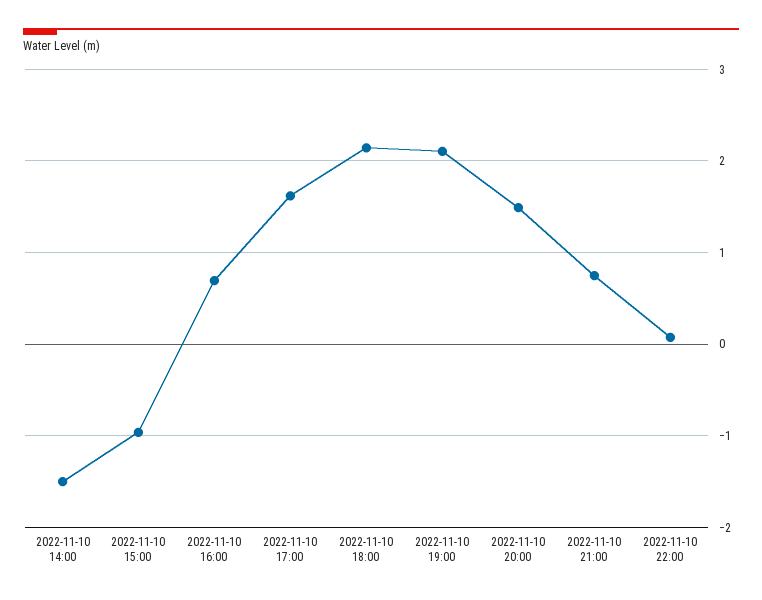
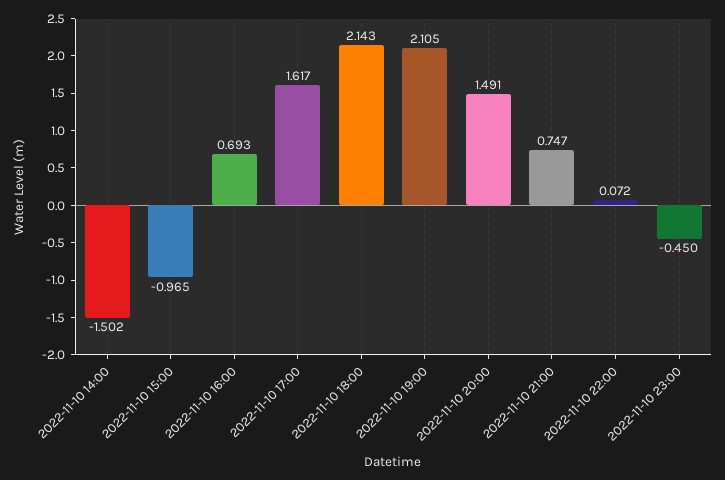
2022-11-10 23:00: none -> -0.45

